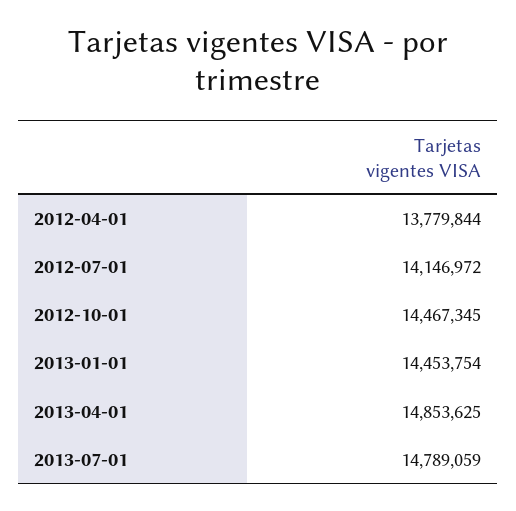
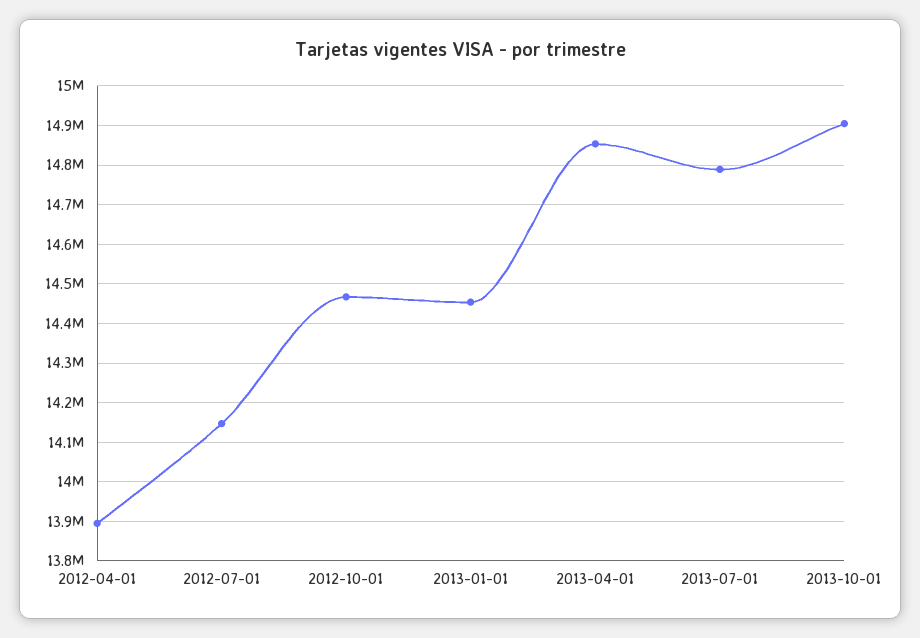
2012-04-01: 13779844 -> 13900000
2013-10-01: none -> 14900000

